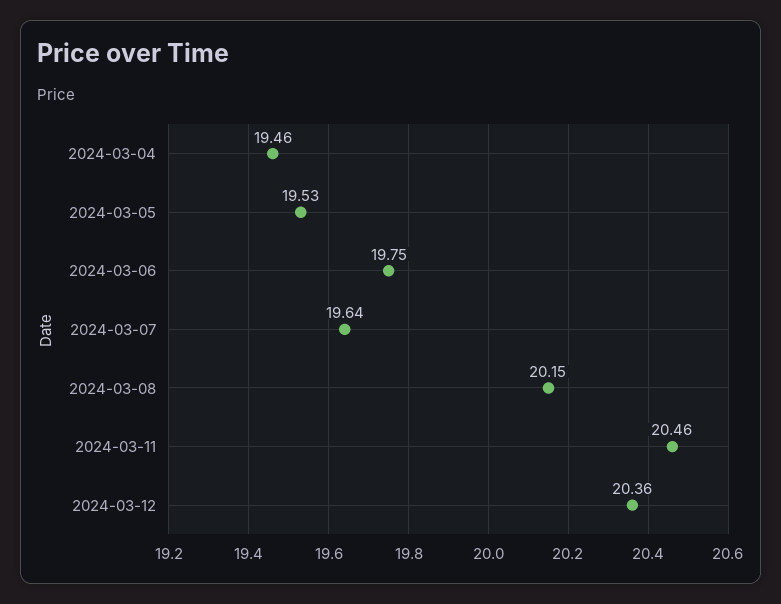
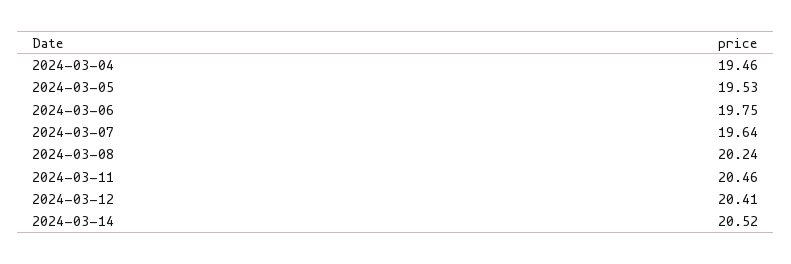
2024-03-08: 20.15 -> 20.24
2024-03-12: 20.36 -> 20.41
2024-03-14: none -> 20.52

